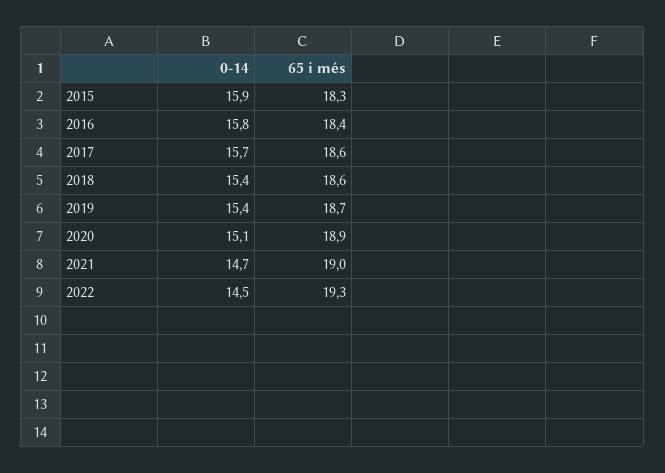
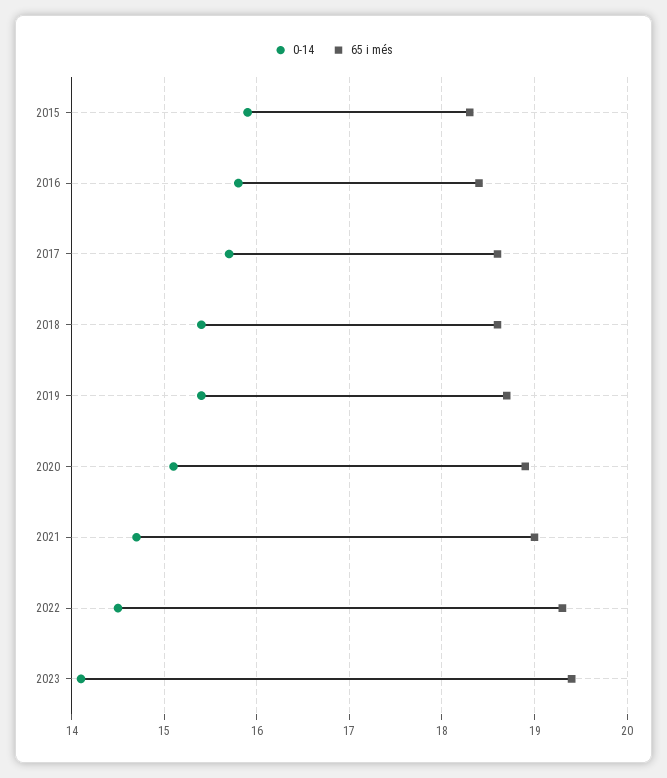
0-14, 2023: none -> 14.1
65 i més, 2023: none -> 19.4

